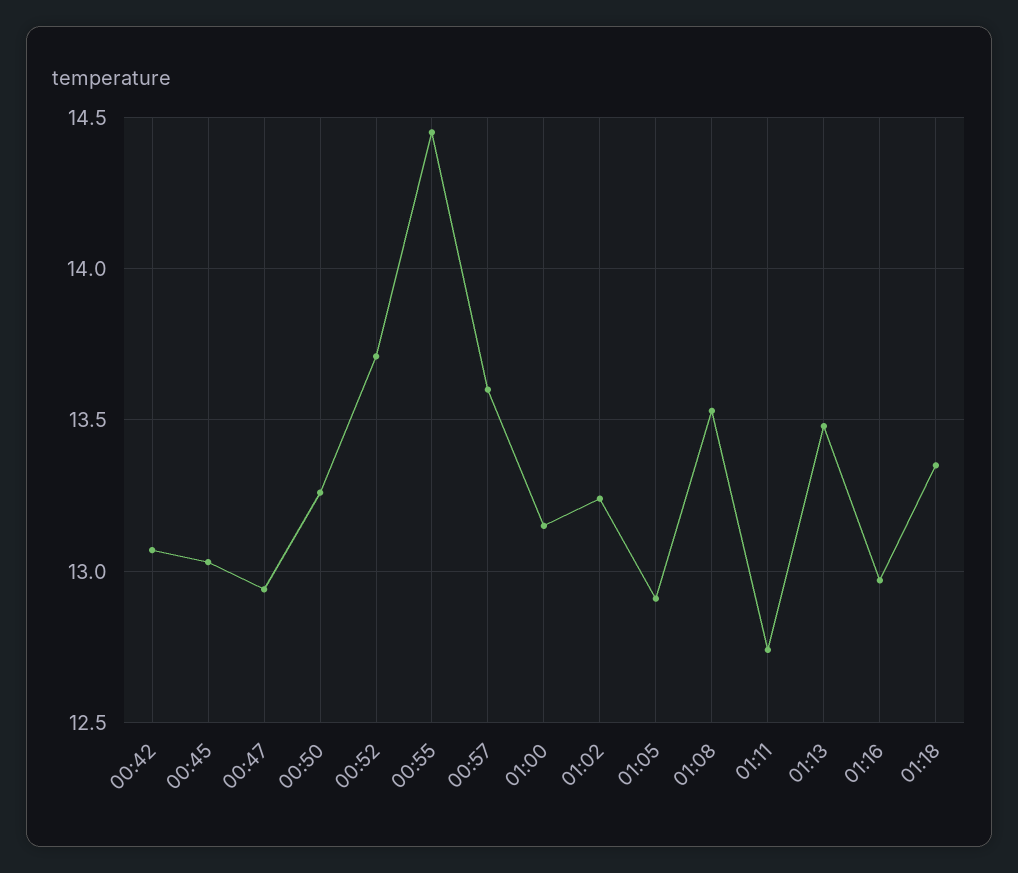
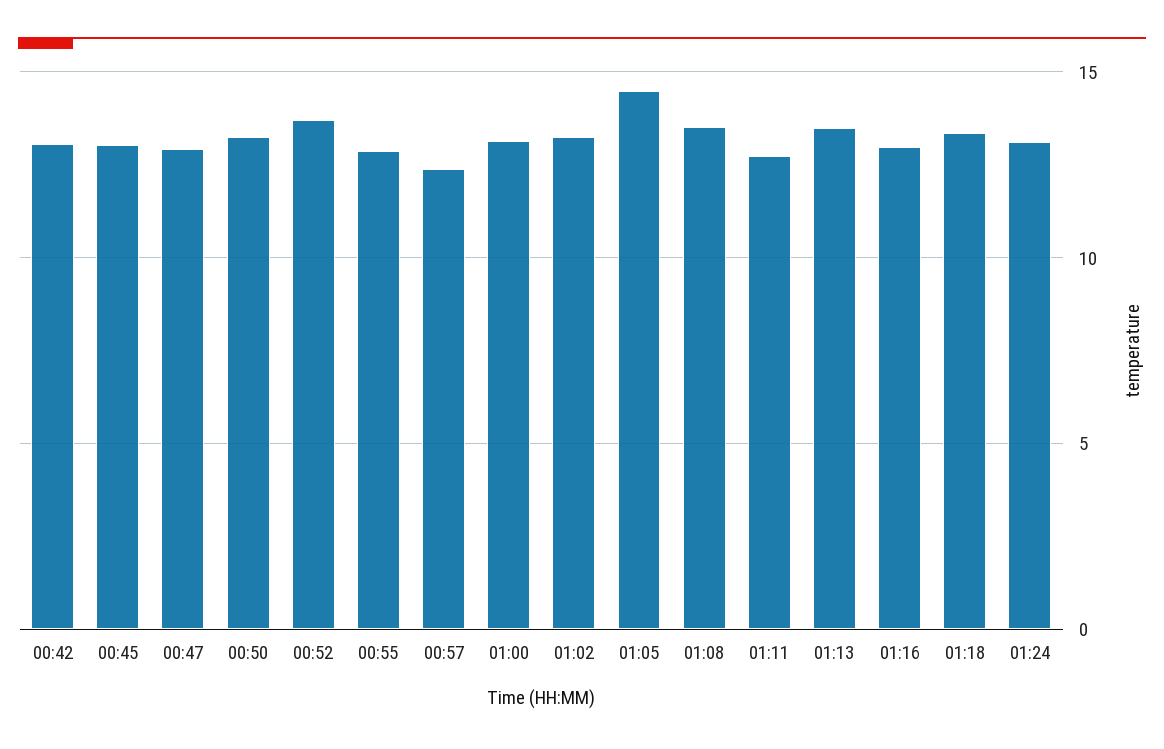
00:55: 14.45 -> 13
00:57: 13.6 -> 12.5
01:05: 12.9 -> 14.5
01:24: none -> 13

